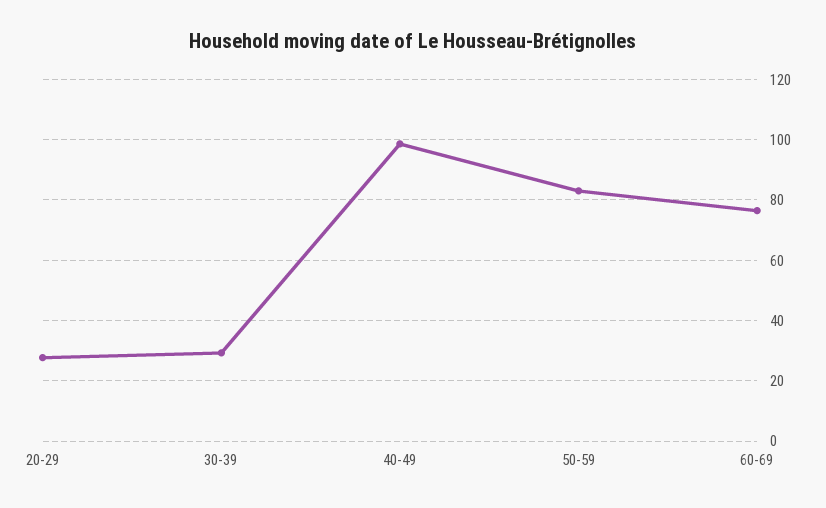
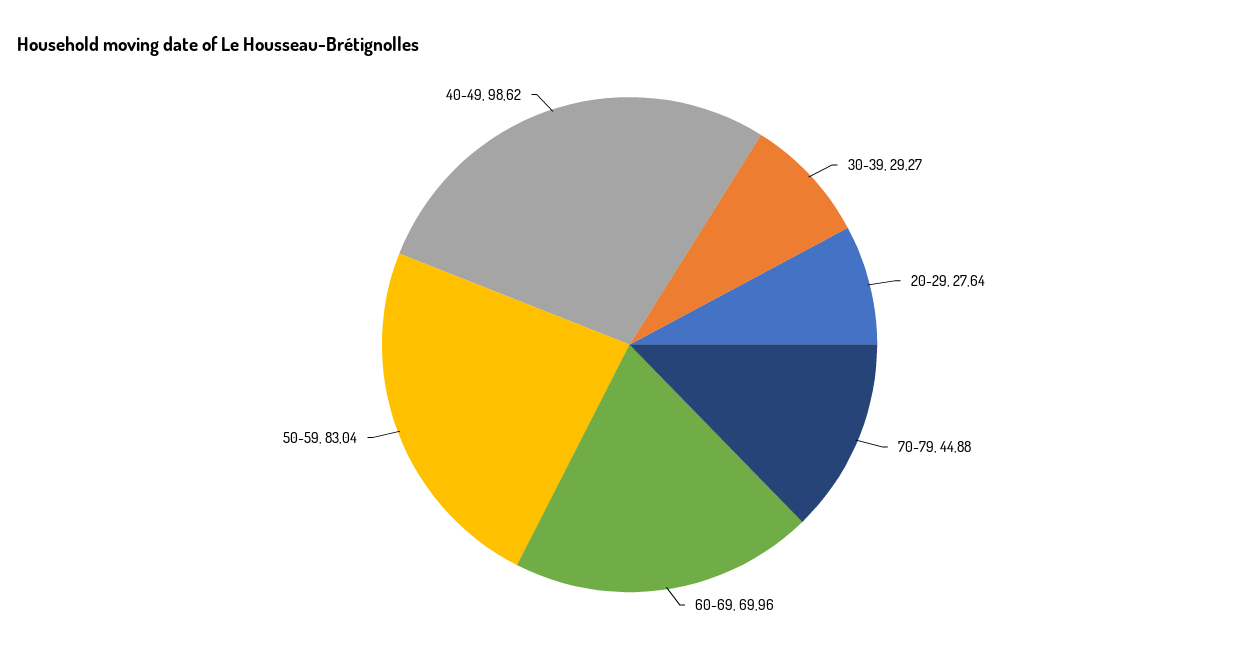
60-69: 76 -> 69.96
70-79: none -> 44.88

